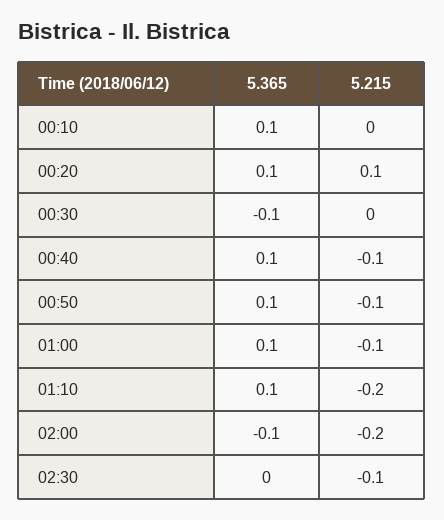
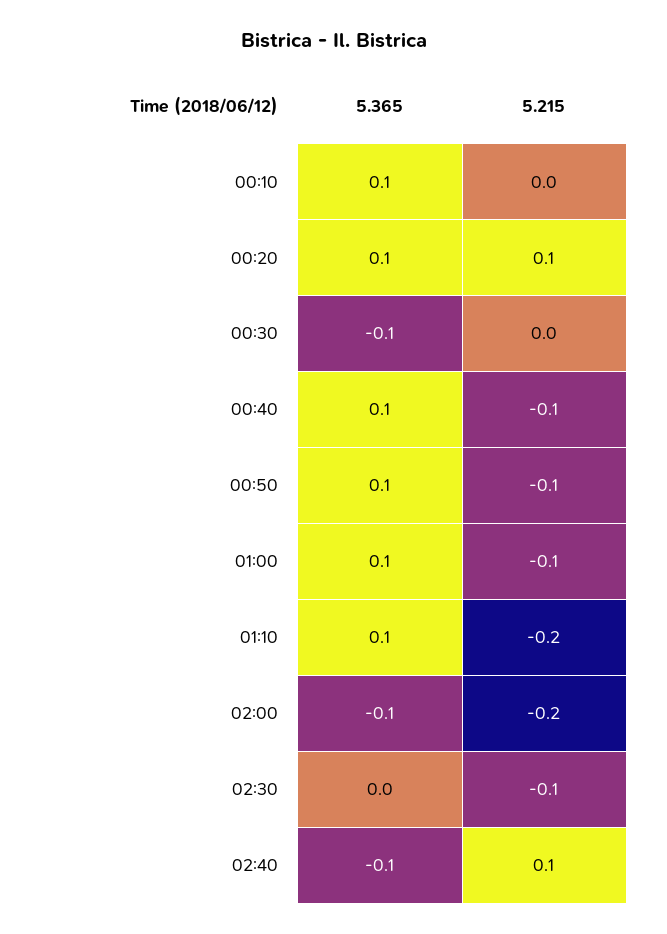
5.365, 02:40: none -> -0.1
5.215, 02:40: none -> 0.1

